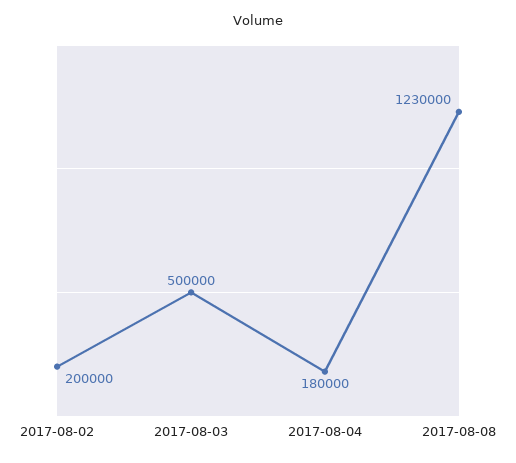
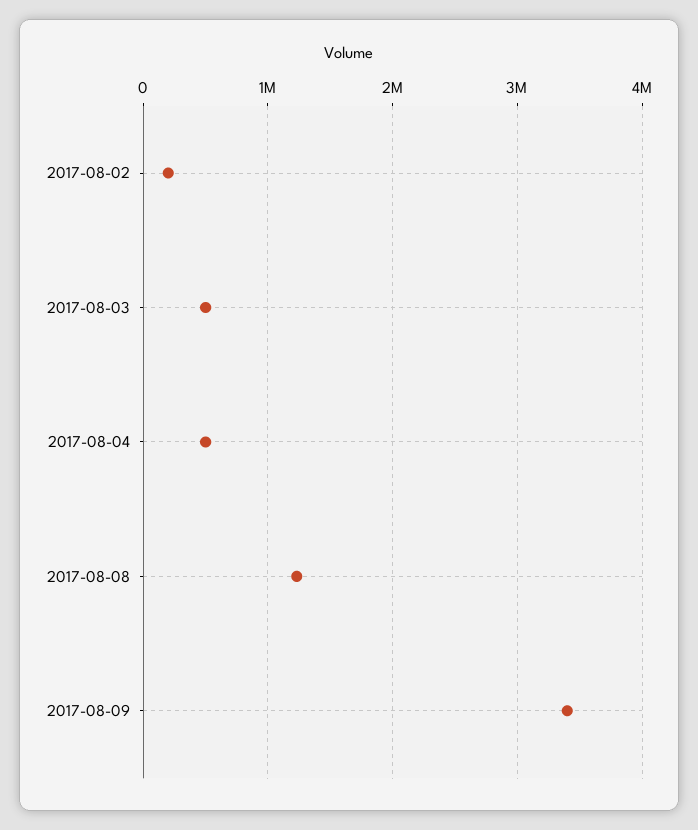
2017-08-04: 180000 -> 500000
2017-08-09: none -> 3400000

